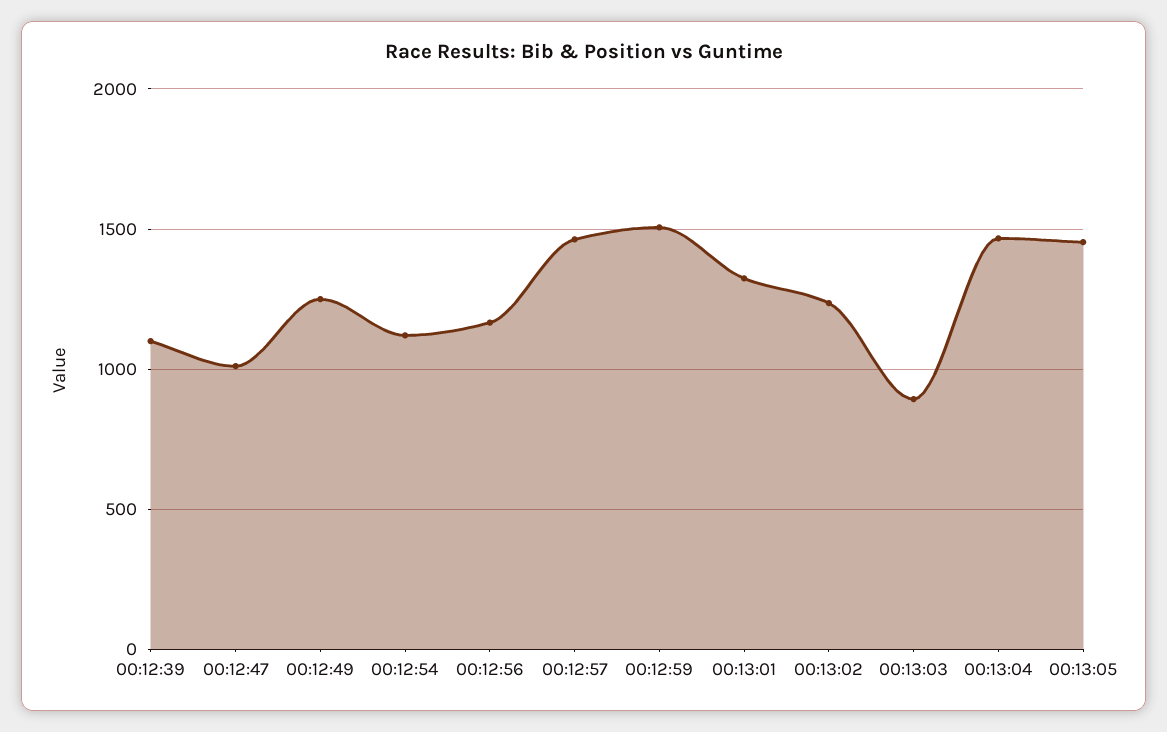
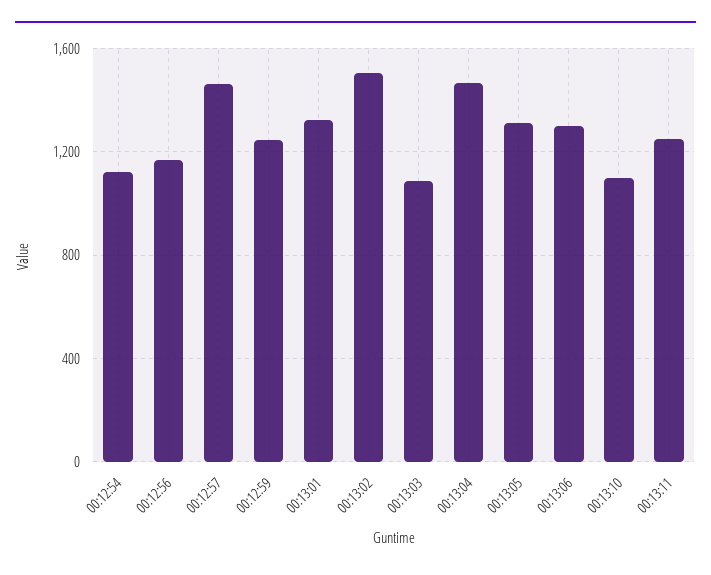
00:12:39: 1100 -> none
00:12:47: 1000 -> none
00:12:49: 1250 -> none
00:12:59: 1500 -> 1250
00:13:02: 1250 -> 1500
00:13:03: 900 -> 1100
00:13:05: 1450 -> 1300
00:13:06: none -> 1300
00:13:10: none -> 1100
00:13:11: none -> 1250

